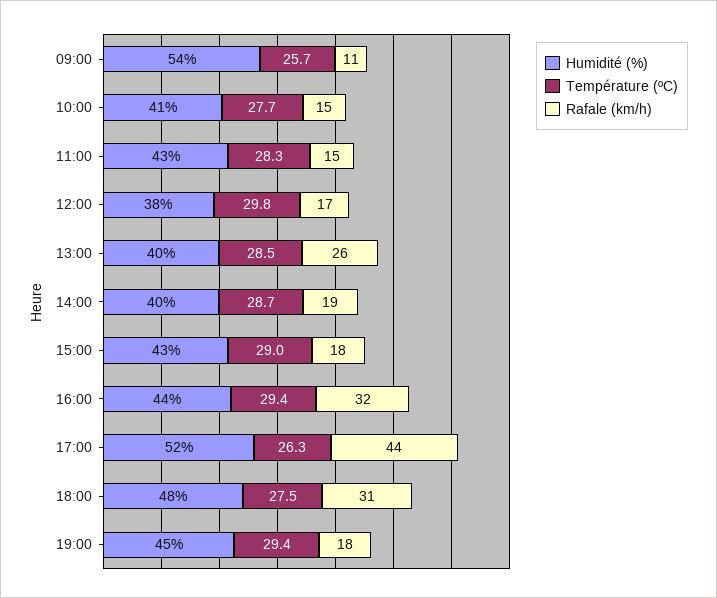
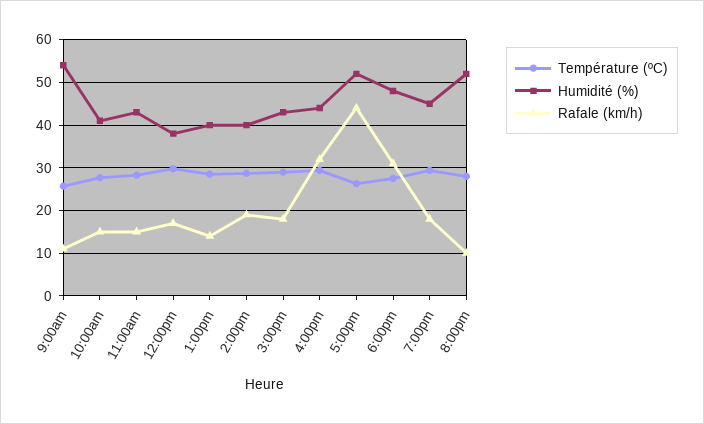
Rafale (km/h), 13:00: 26 -> 14
Température (ºC), 8:00pm: none -> 28
Humidité (%), 8:00pm: none -> 52
Rafale (km/h), 8:00pm: none -> 10

